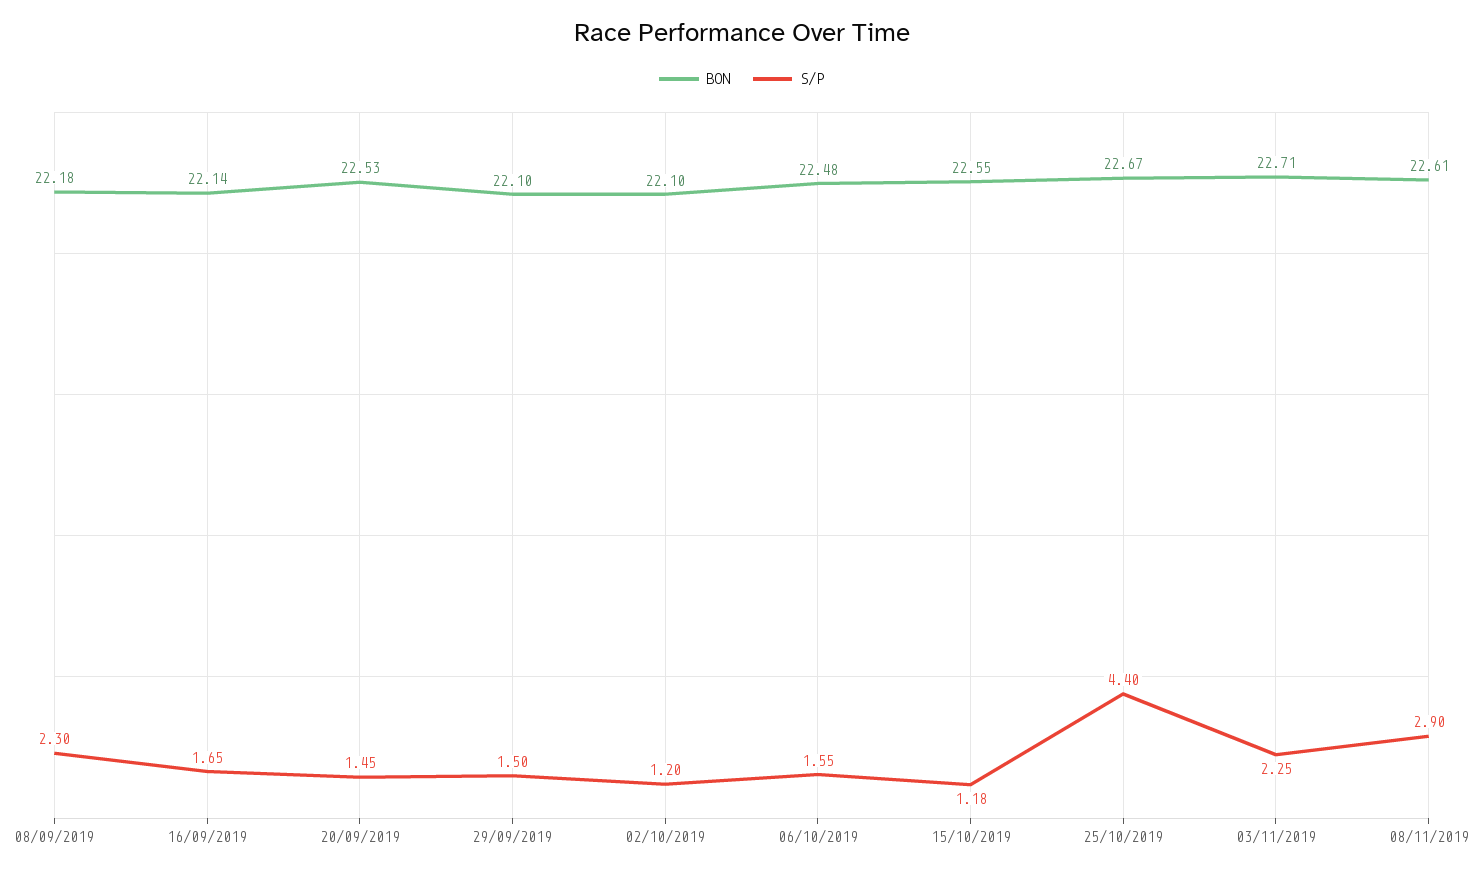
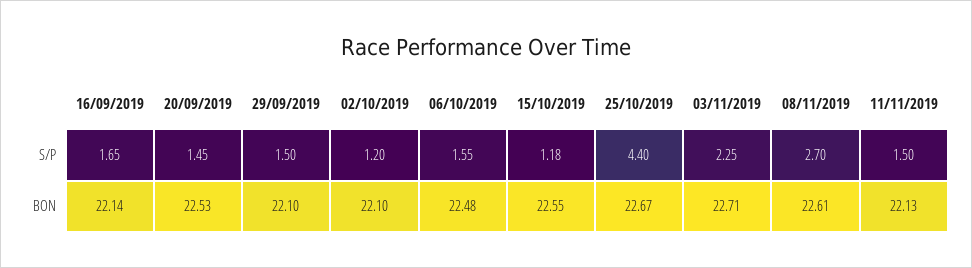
BON, 08/09/2019: 22.18 -> none
S/P, 08/09/2019: 2.3 -> none
S/P, 08/11/2019: 2.9 -> 2.7
S/P, 11/11/2019: none -> 1.5
BON, 11/11/2019: none -> 22.13

